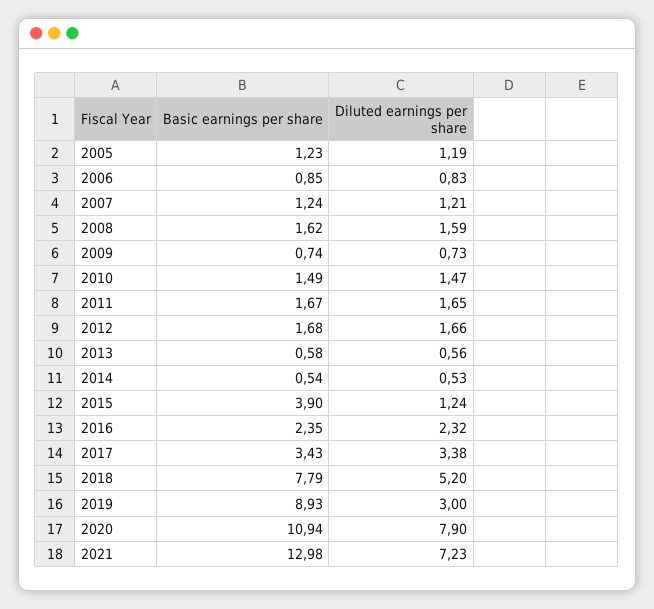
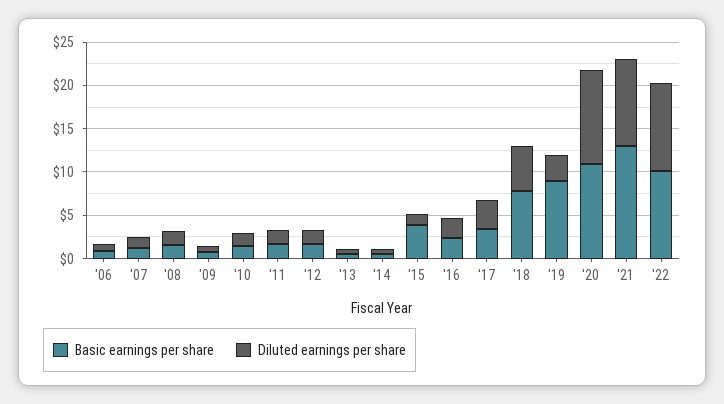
Basic earnings per share, 2005: 1.23 -> none
Diluted earnings per share, 2005: 1.19 -> none
Diluted earnings per share, 2020: 7.9 -> 11
Diluted earnings per share, 2021: 7.23 -> 10
Basic earnings per share, '22: none -> 10
Diluted earnings per share, '22: none -> 10

